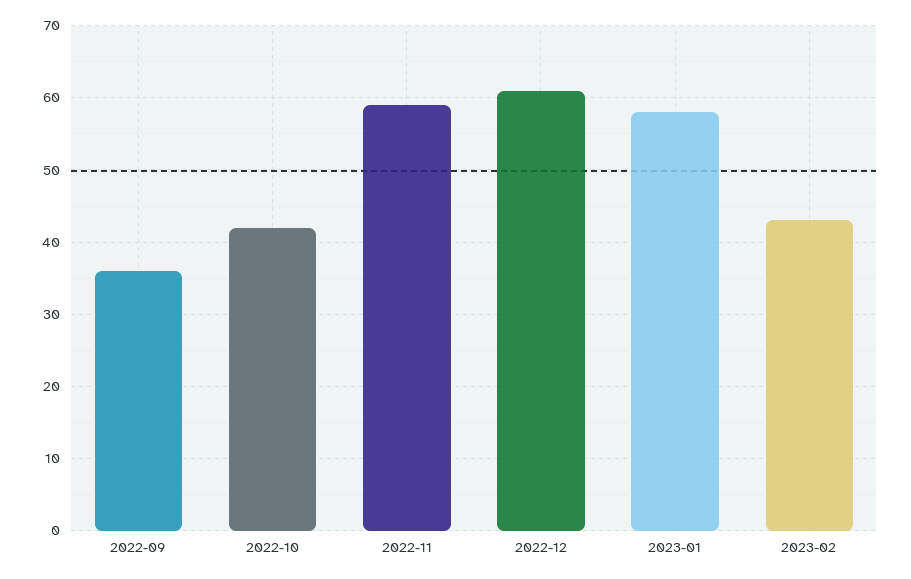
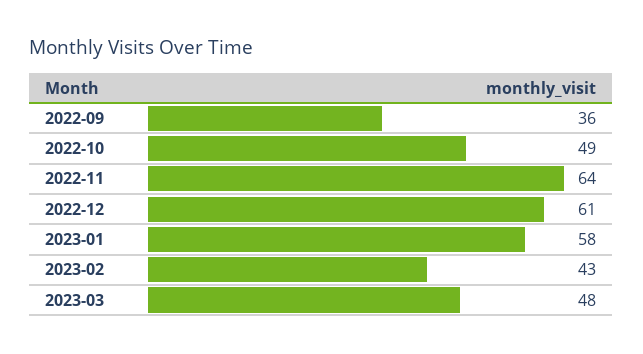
2022-10: 42 -> 49
2022-11: 59 -> 64
2023-03: none -> 48

